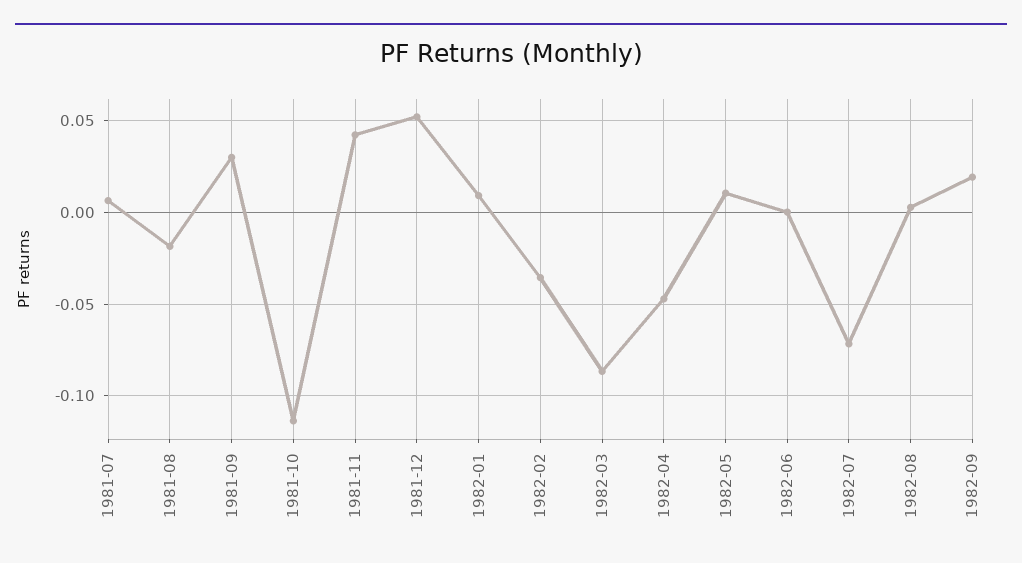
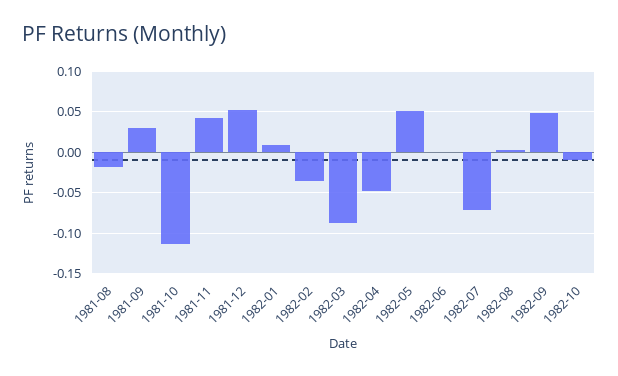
1981-07: 0.005 -> none
1982-05: 0.01 -> 0.05
1982-09: 0.02 -> 0.05
1982-10: none -> -0.01

